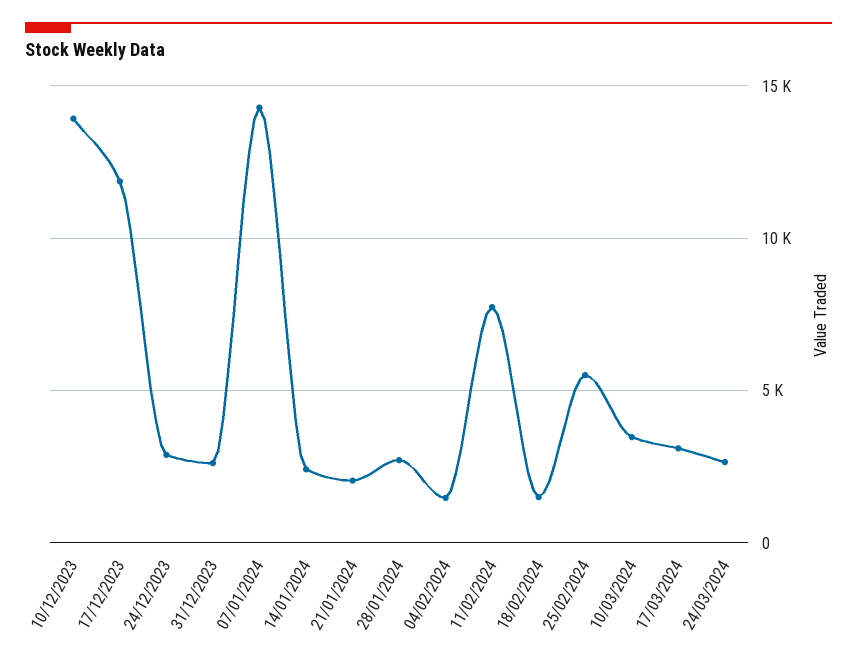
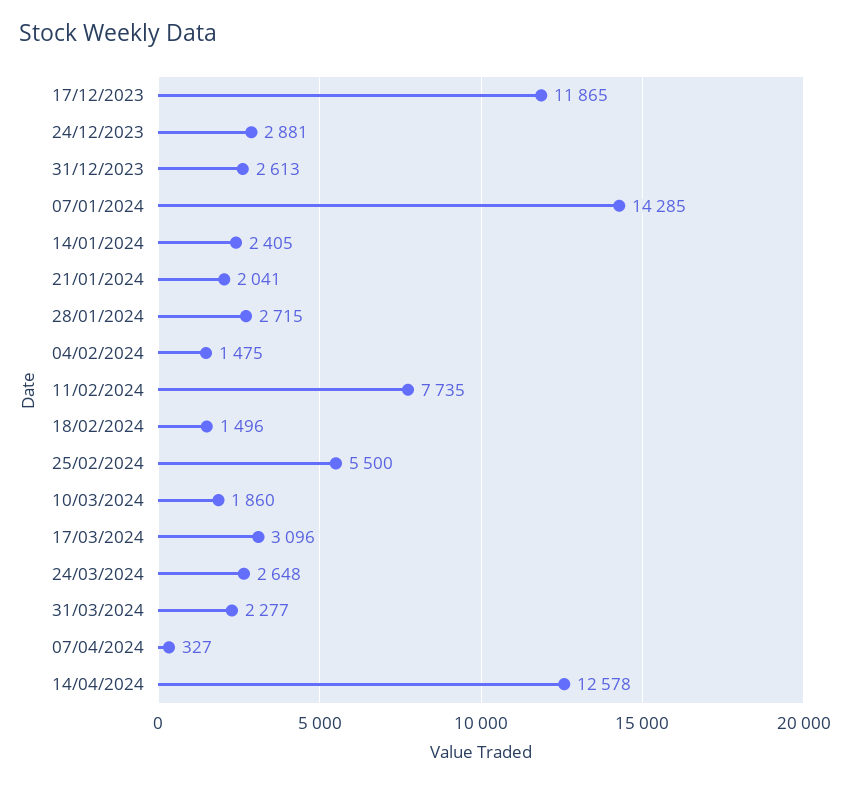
10/12/2023: 14000 -> none
10/03/2024: 3500 -> 1860
31/03/2024: none -> 2277
07/04/2024: none -> 327
14/04/2024: none -> 12578

